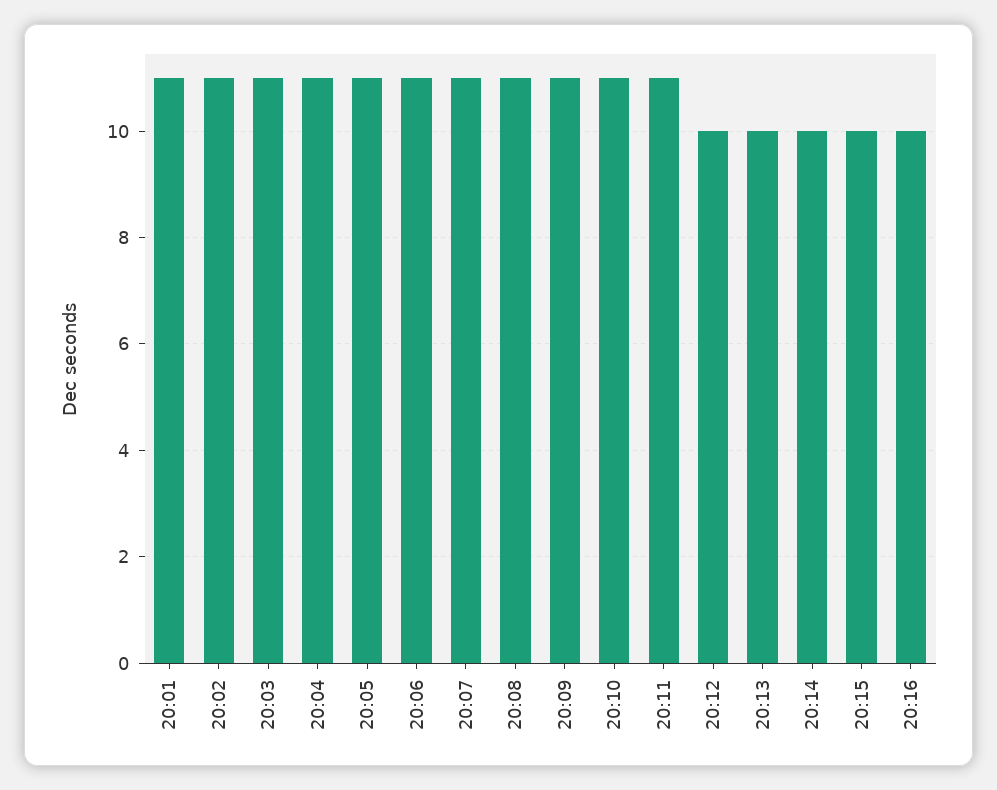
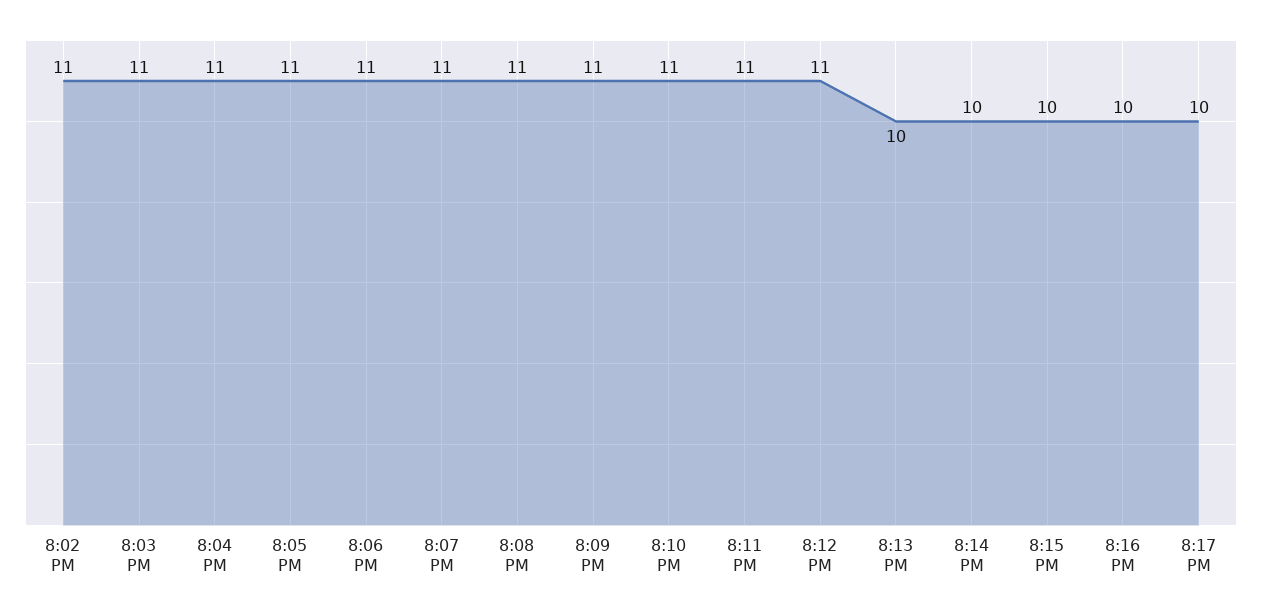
20:01: 11 -> none
20:12: 10 -> 11
8:17 PM: none -> 10

